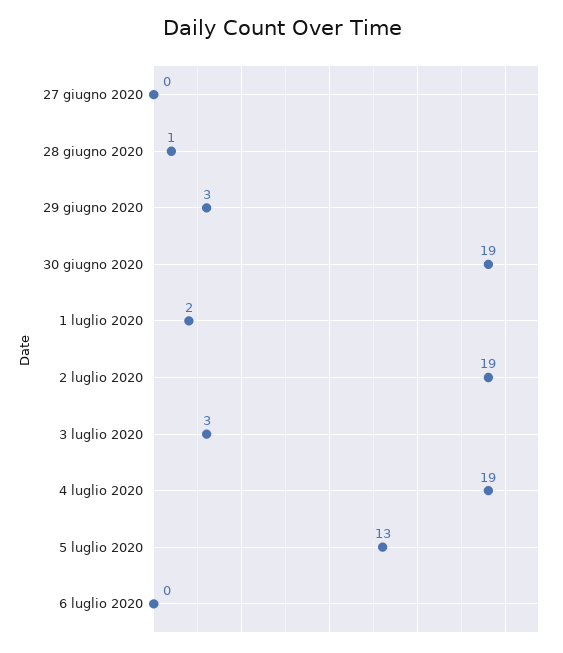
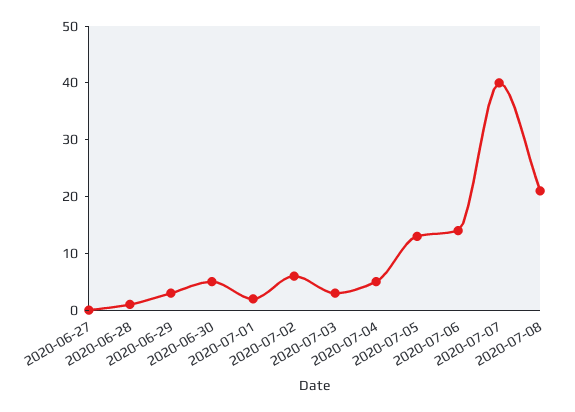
30 giugno 2020: 19 -> 5
2 luglio 2020: 19 -> 5
4 luglio 2020: 19 -> 5
6 luglio 2020: 0 -> 15
2020-07-07: none -> 40
2020-07-08: none -> 20

